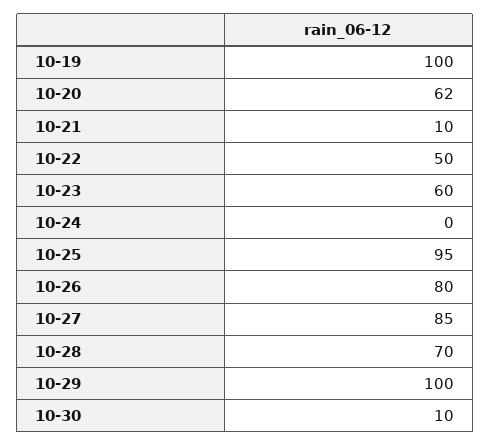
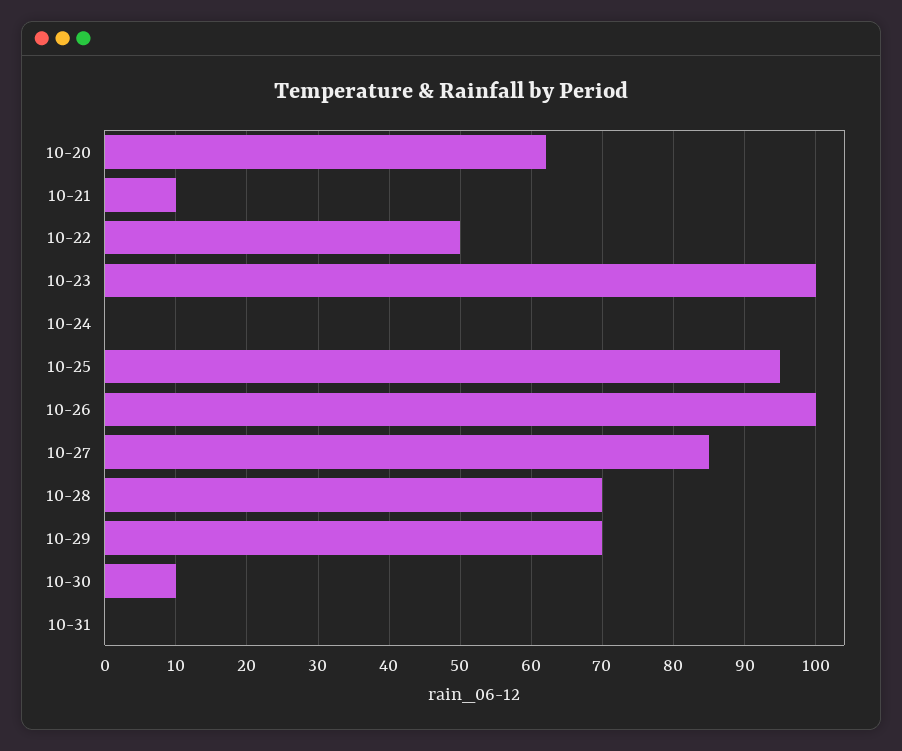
10-19: 100 -> none
10-23: 60 -> 100
10-26: 80 -> 100
10-29: 100 -> 70
10-31: none -> 0

